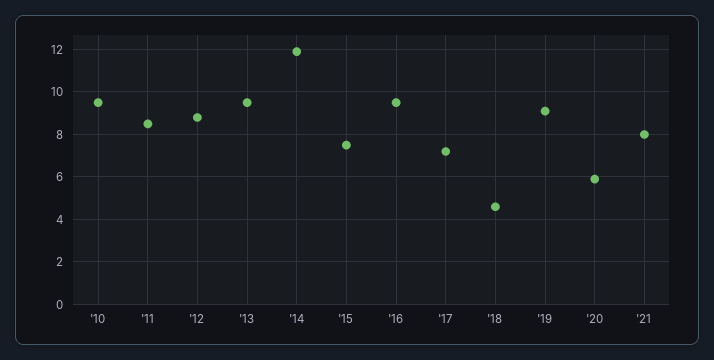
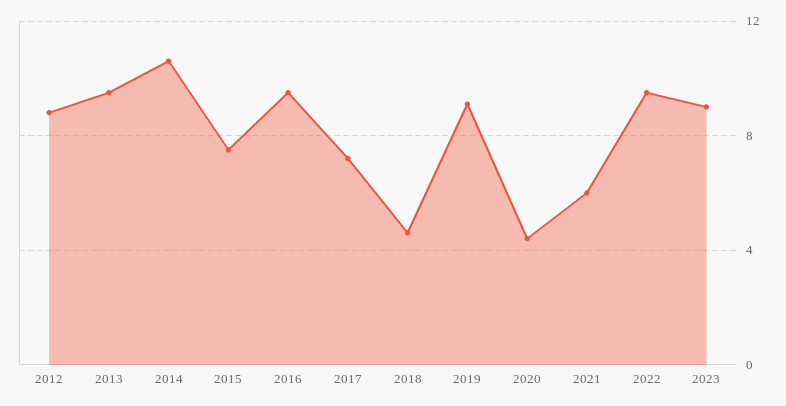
'10: 9.5 -> none
'11: 8.5 -> none
'14: 12 -> 10.5
'20: 6 -> 4.5
'21: 8 -> 6
2022: none -> 9.5
2023: none -> 9

